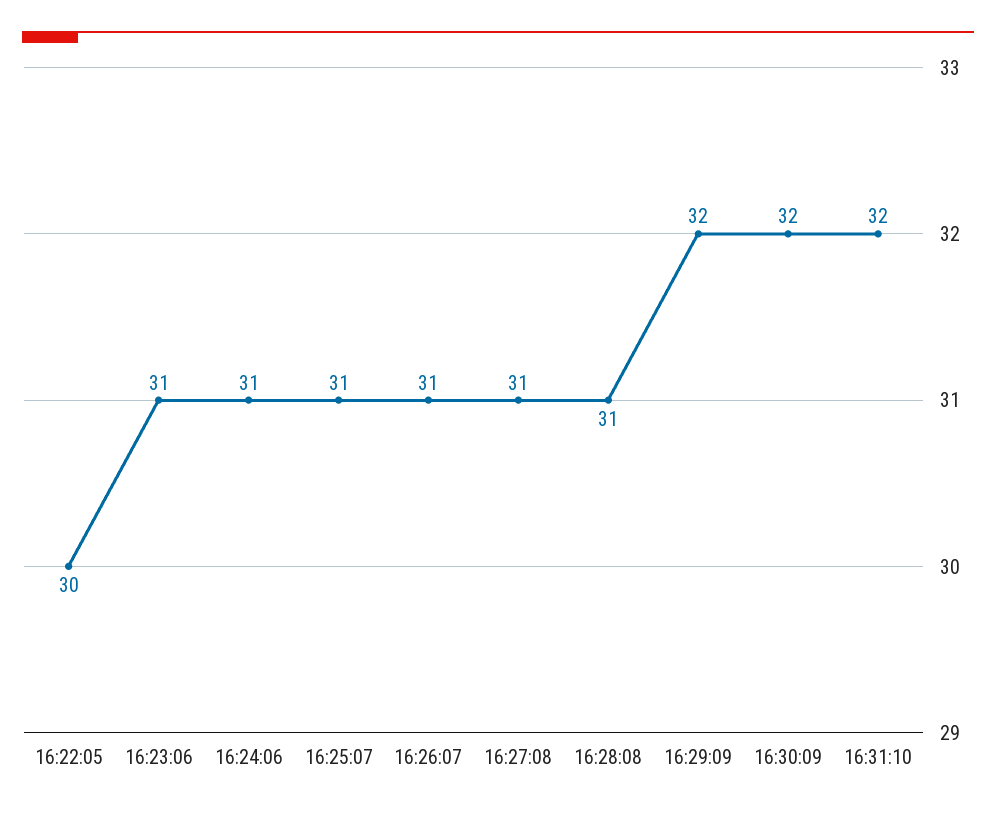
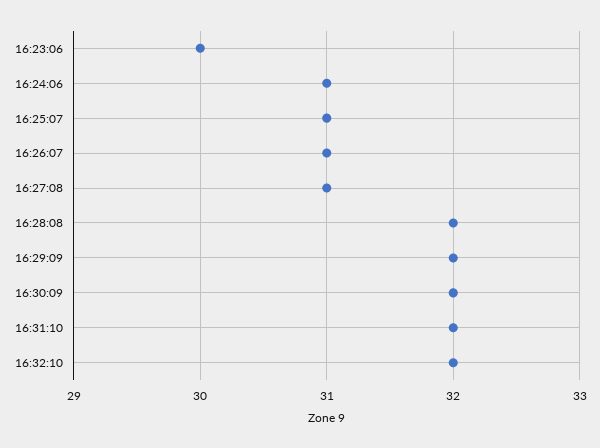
16:22:05: 30 -> none
16:23:06: 31 -> 30
16:28:08: 31 -> 32
16:32:10: none -> 32

